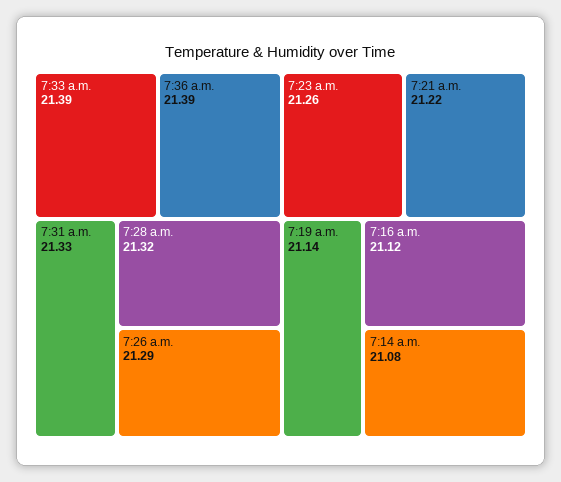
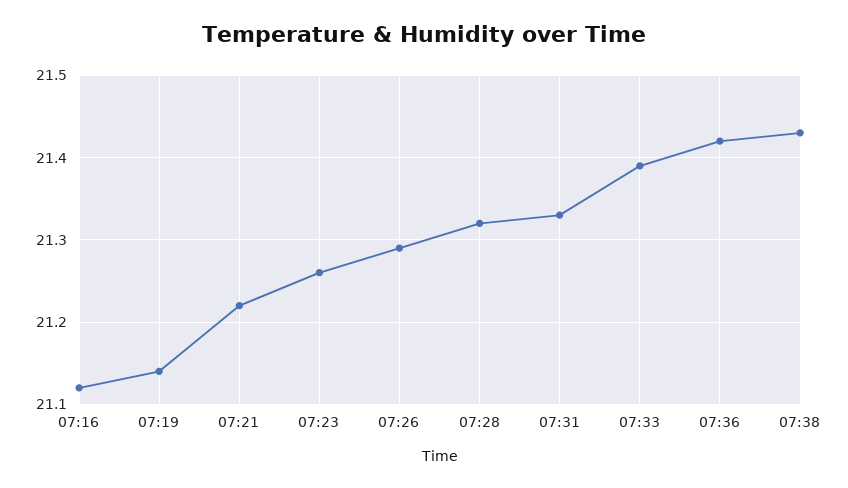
7:36 a.m.: 21.39 -> 21.42
7:14 a.m.: 21.08 -> none
07:38: none -> 21.43

